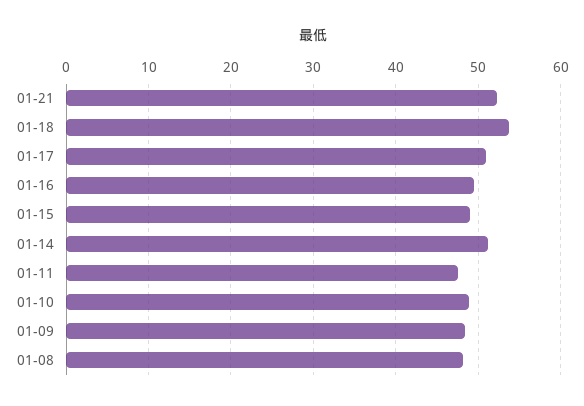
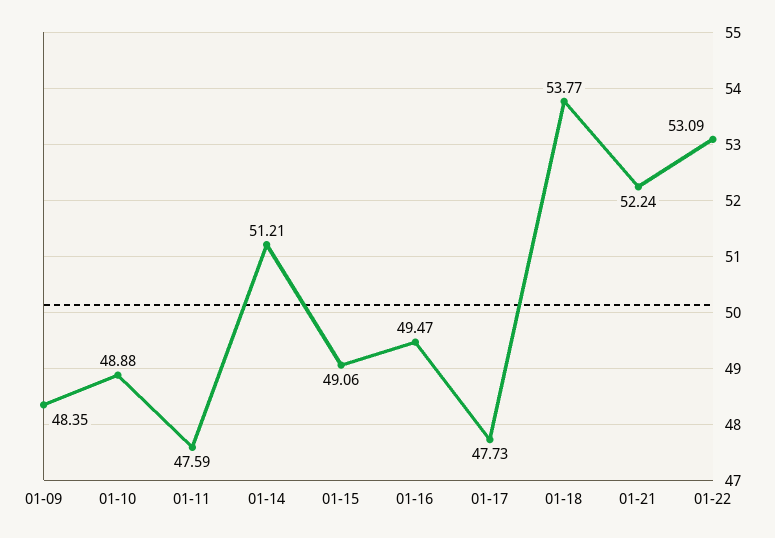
01-17: 51 -> 47.73
01-08: 48 -> none
01-22: none -> 53.09

